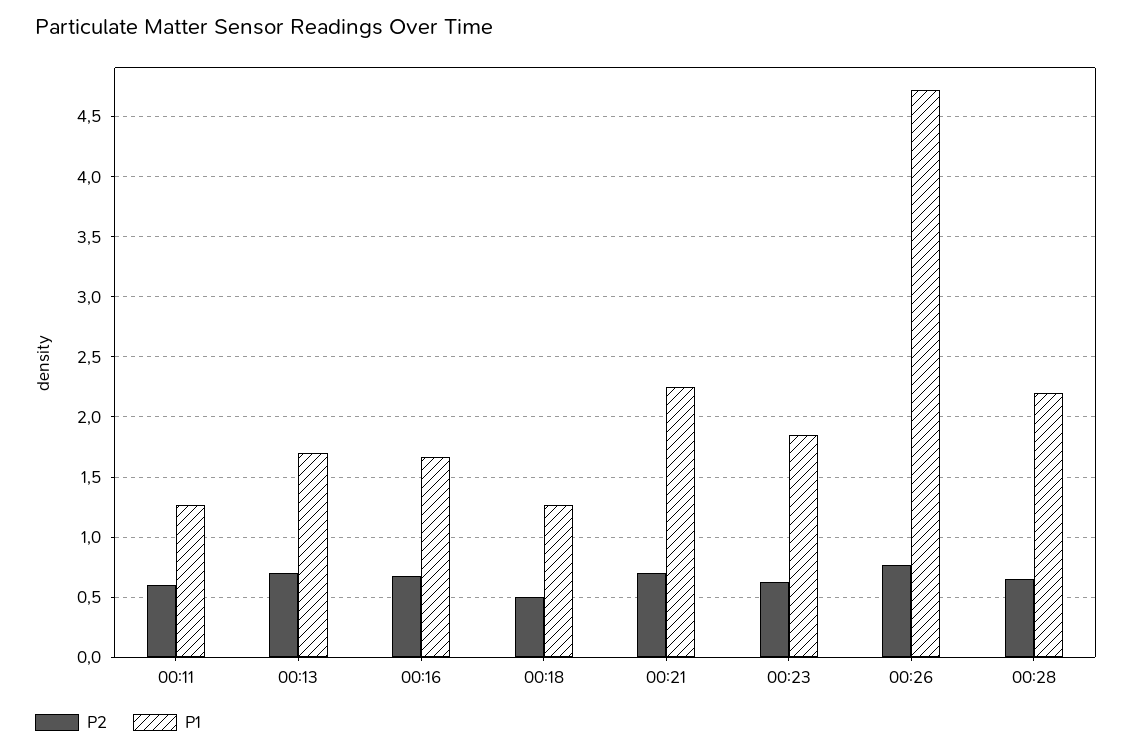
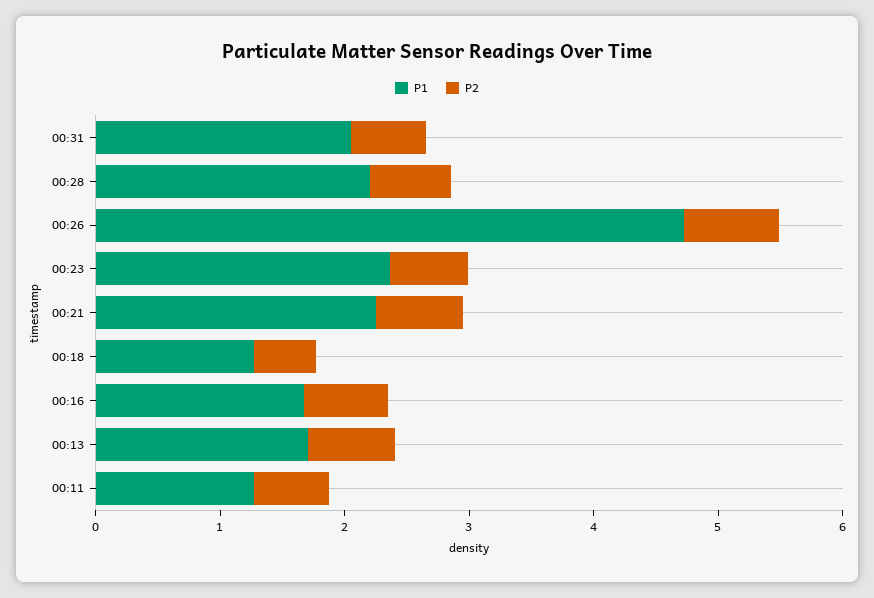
P1, 00:23: 1.85 -> 2.4
P1, 00:31: none -> 2
P2, 00:31: none -> 0.6

